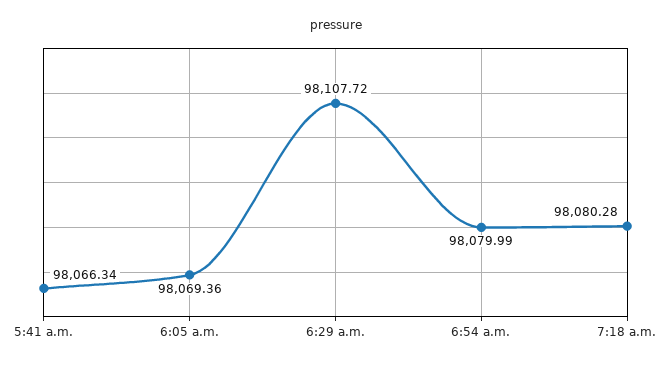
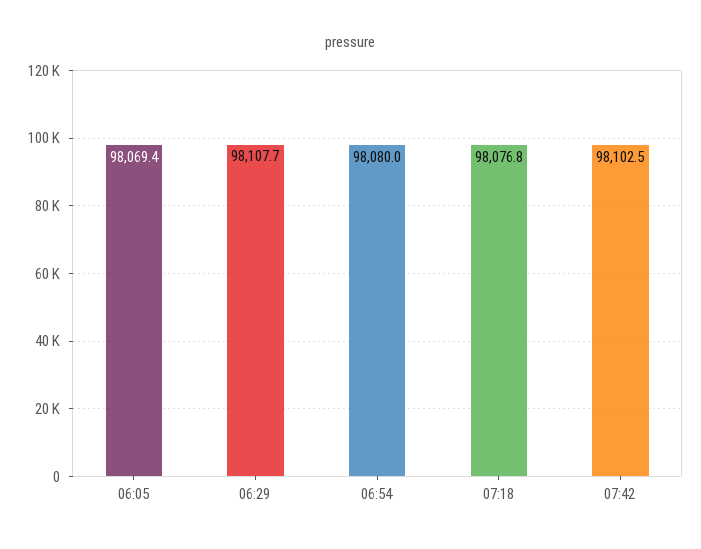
5:41 a.m.: 98066.34 -> none
7:18 a.m.: 98080.28 -> 98076.8
07:42: none -> 98102.5

